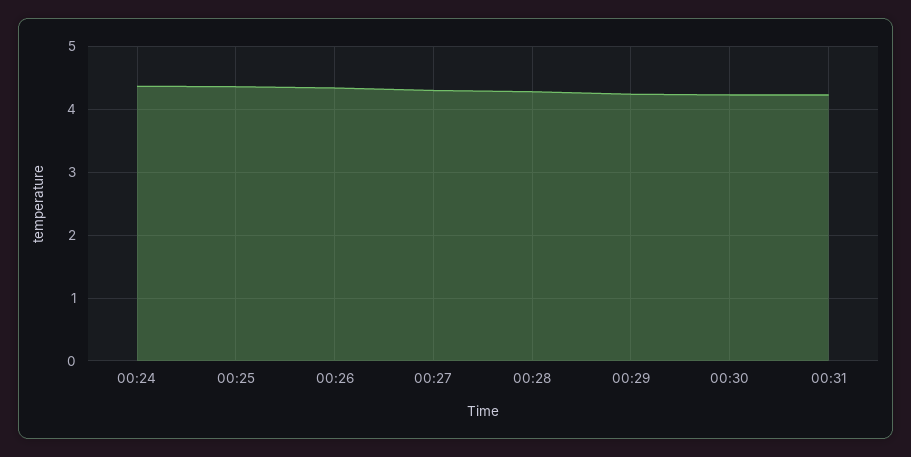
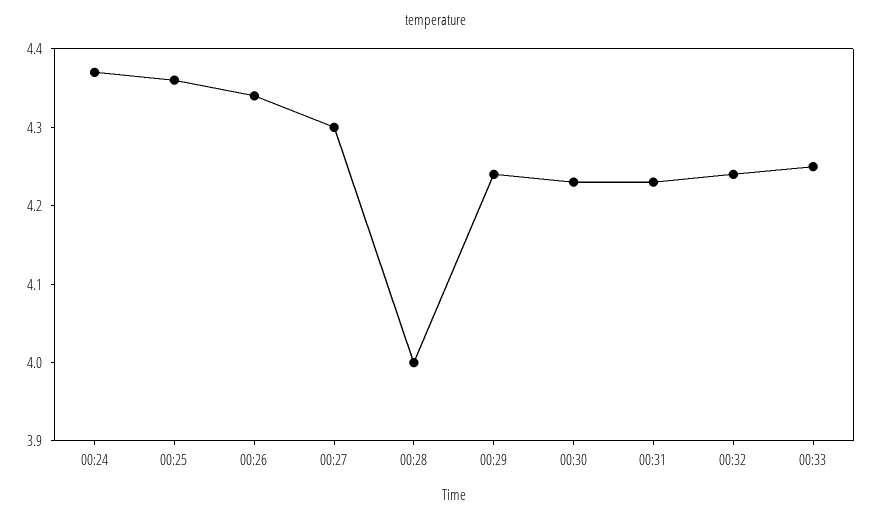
00:28: 4.3 -> 4
00:32: none -> 4.25
00:33: none -> 4.25

